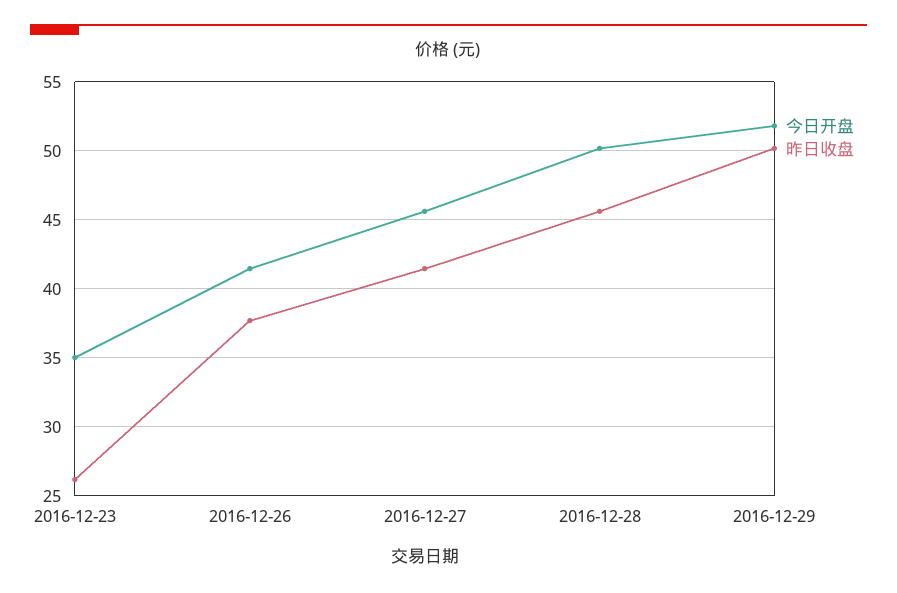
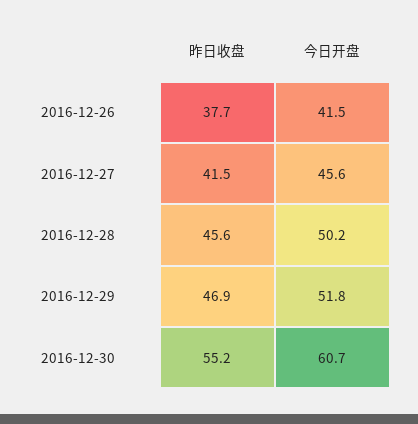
今日开盘, 2016-12-23: 35 -> none
昨日收盘, 2016-12-23: 26 -> none
昨日收盘, 2016-12-29: 50 -> 46.9
昨日收盘, 2016-12-30: none -> 55.2
今日开盘, 2016-12-30: none -> 60.7

